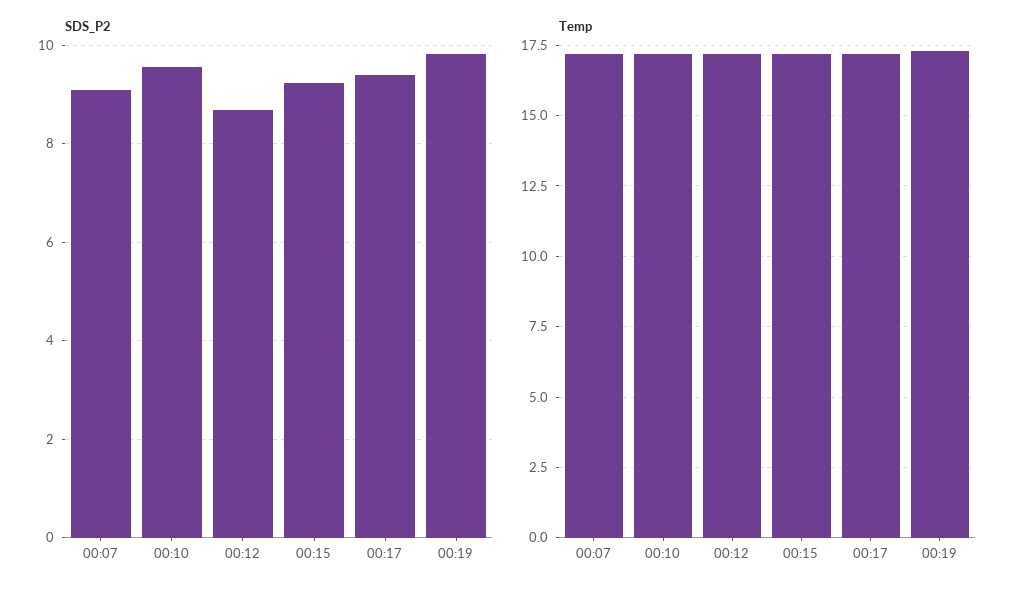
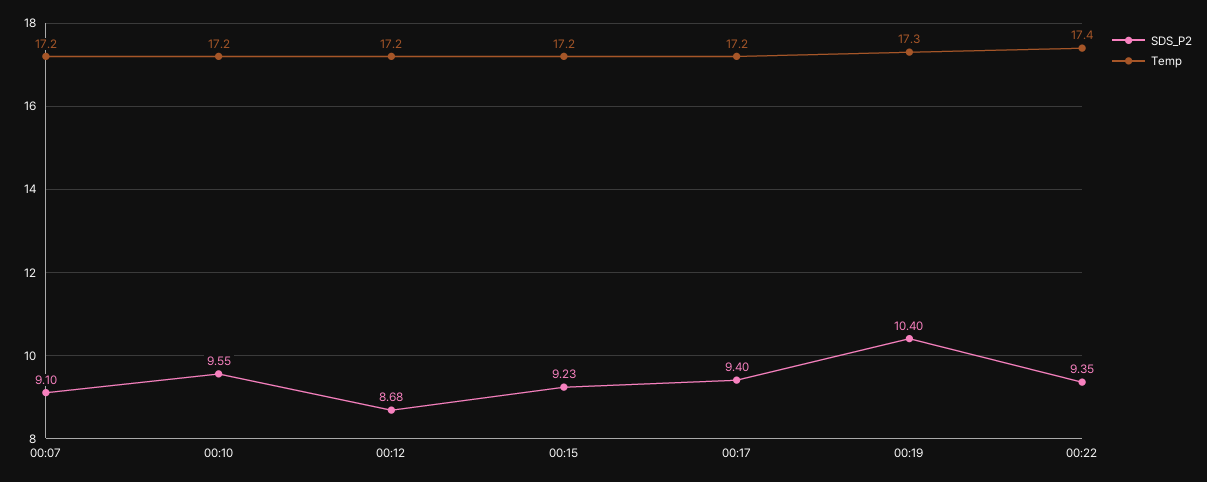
SDS_P2, 00:19: 9.8 -> 10.4
SDS_P2, 00:22: none -> 9.35
Temp, 00:22: none -> 17.4

